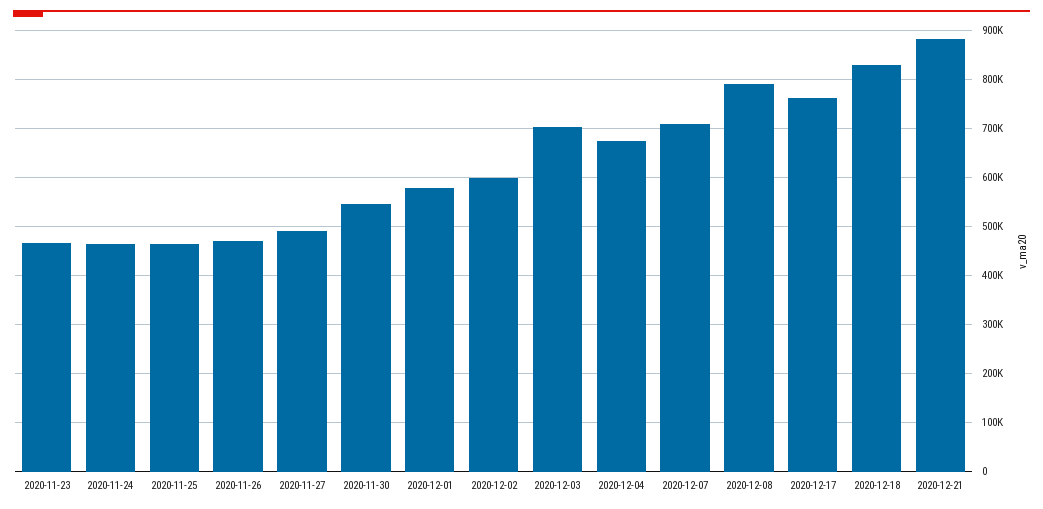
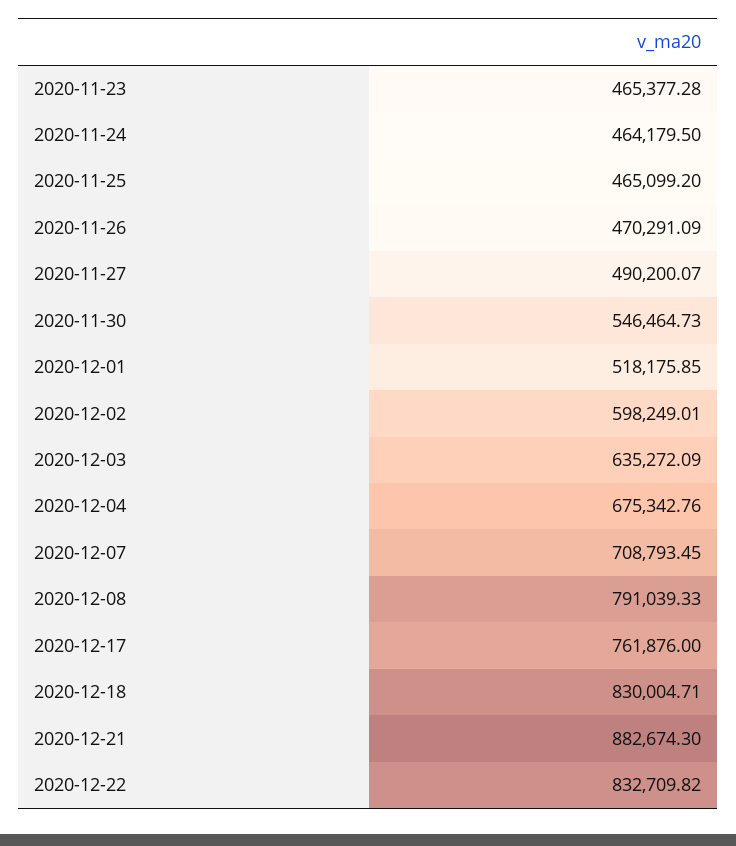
2020-12-01: 580000 -> 518175.85
2020-12-03: 700000 -> 635272.09
2020-12-22: none -> 832709.82

